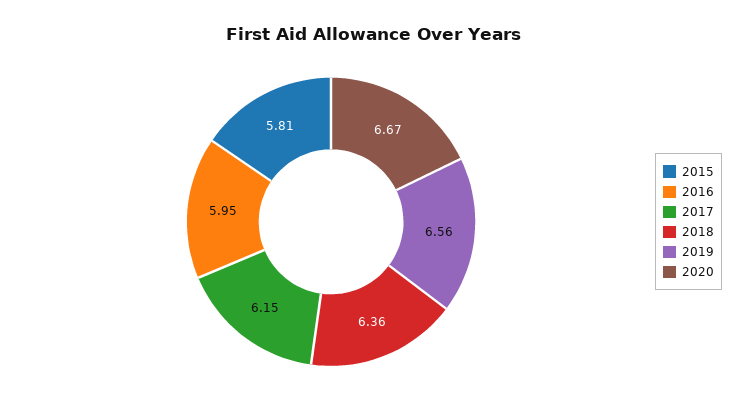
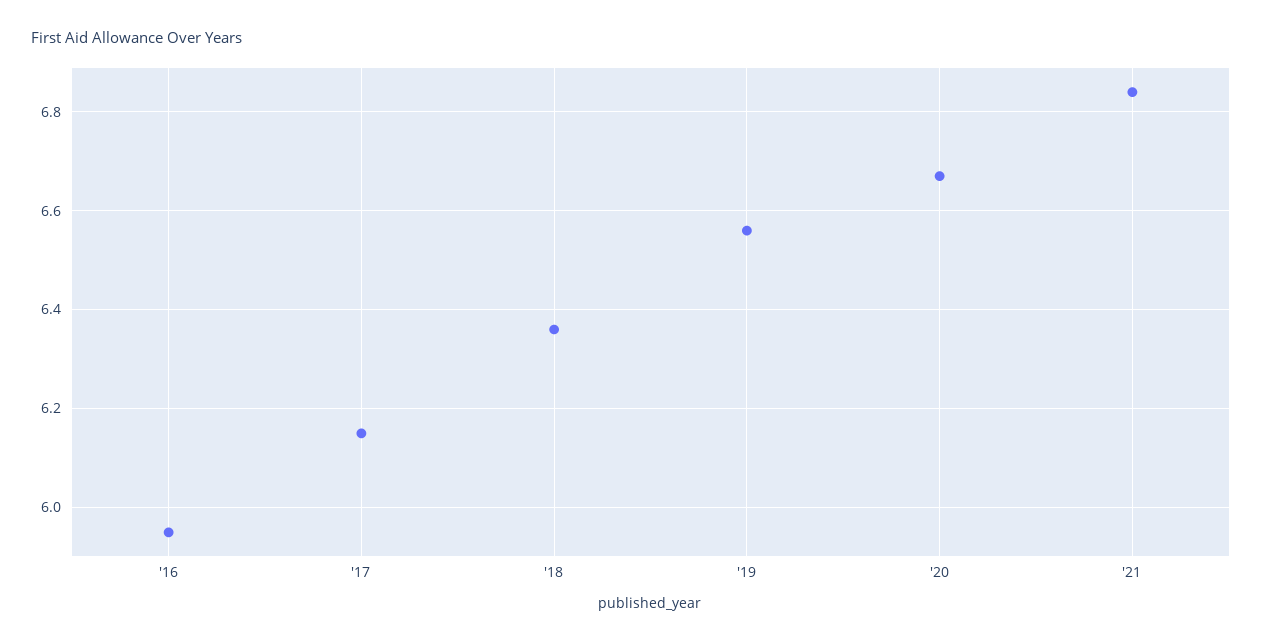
2015: 5.81 -> none
'21: none -> 6.85

